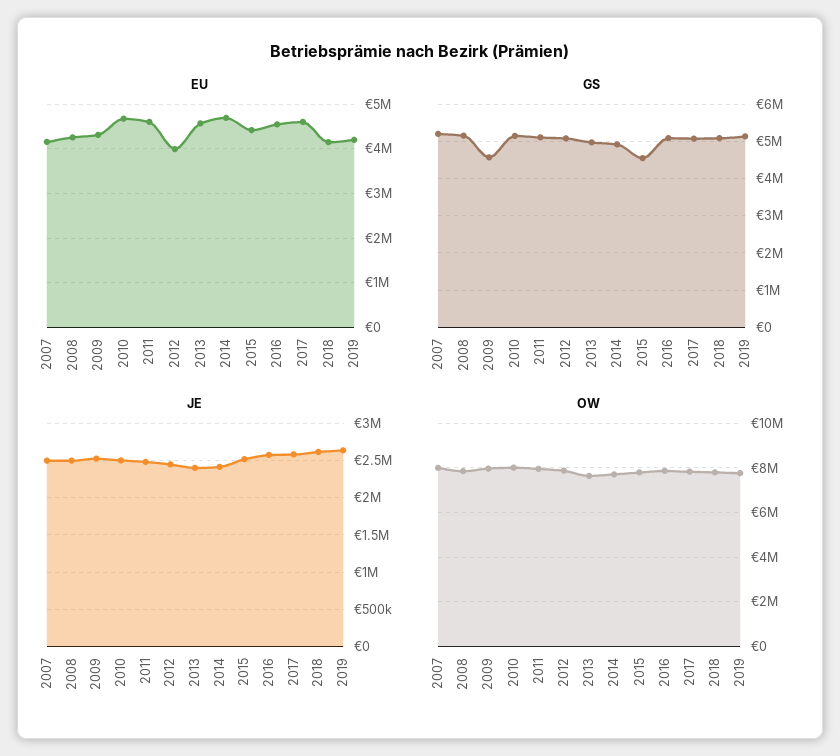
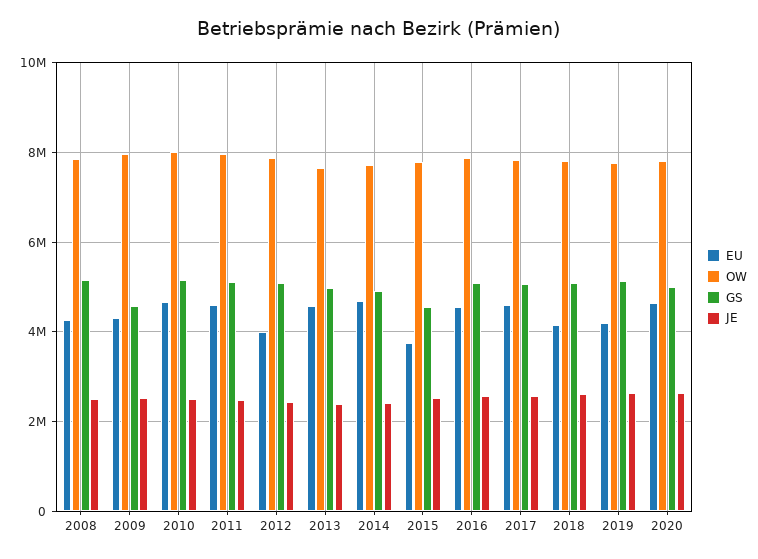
EU, 2007: 4200000 -> none
EU, 2015: 4400000 -> 3800000
GS, 2007: 5200000 -> none
JE, 2007: 2500000 -> none
OW, 2007: 8000000 -> none
EU, 2020: none -> 4600000
OW, 2020: none -> 7800000
GS, 2020: none -> 5000000
JE, 2020: none -> 2600000

